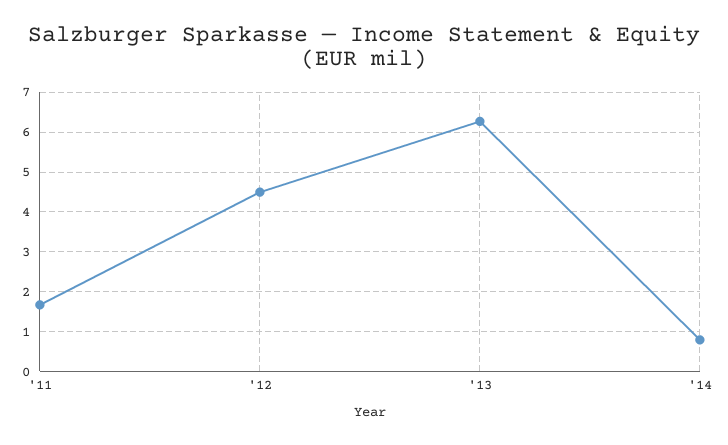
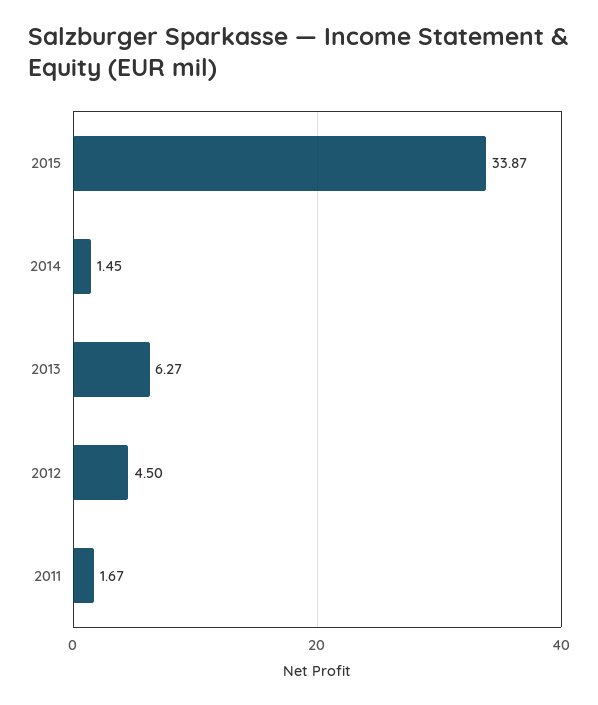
'14: 0.8 -> 1.45
2015: none -> 33.87

